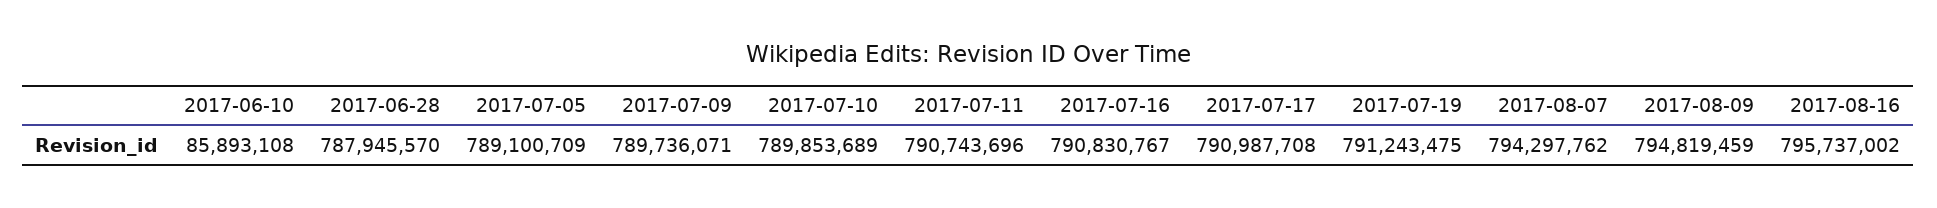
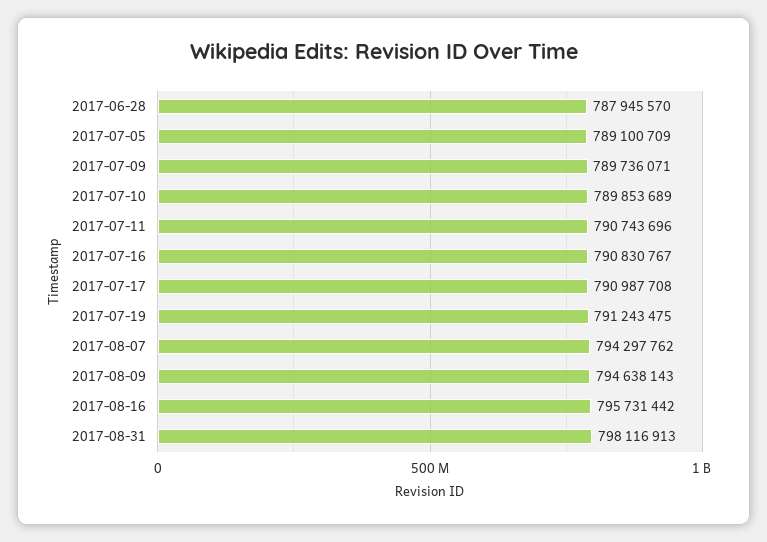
2017-06-10: 85893108 -> none
2017-08-09: 794819459 -> 794638143
2017-08-16: 795737002 -> 795731442
2017-08-31: none -> 798116913

